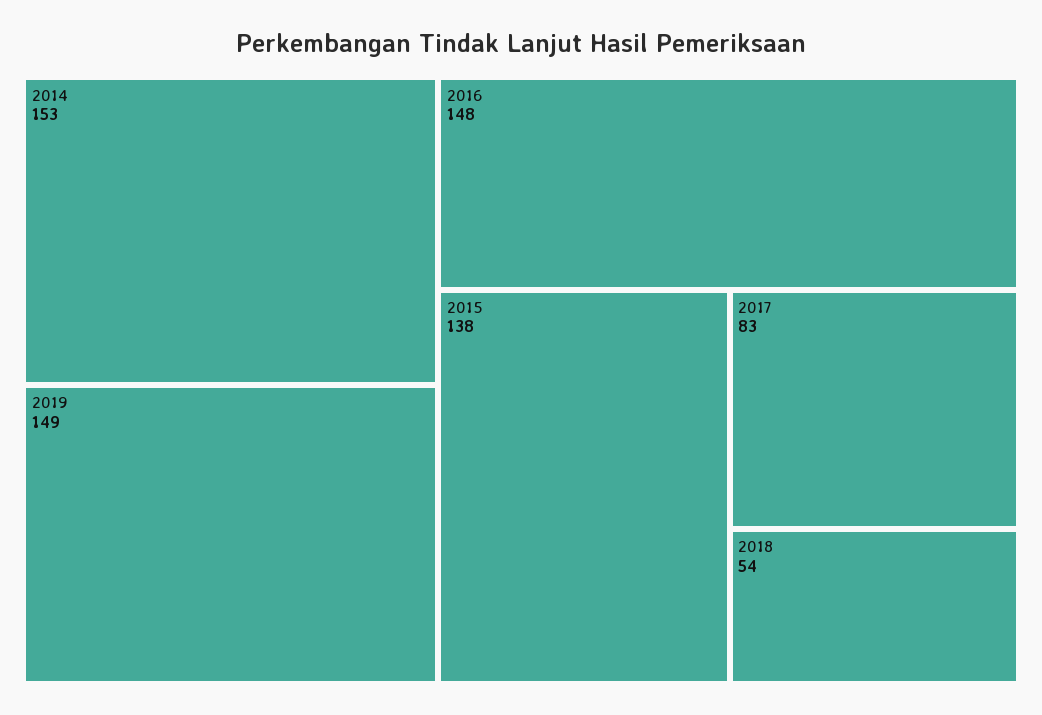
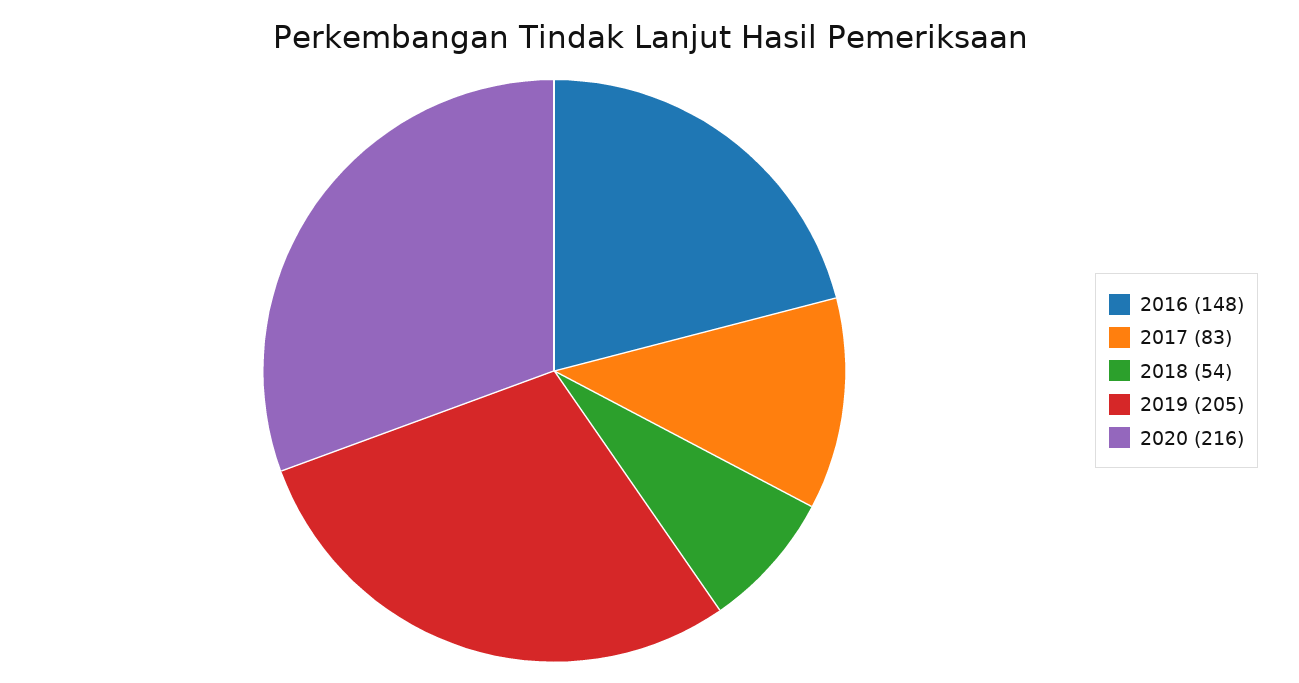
2014: 153 -> none
2019: 149 -> 205
2015: 138 -> none
2020: none -> 216

